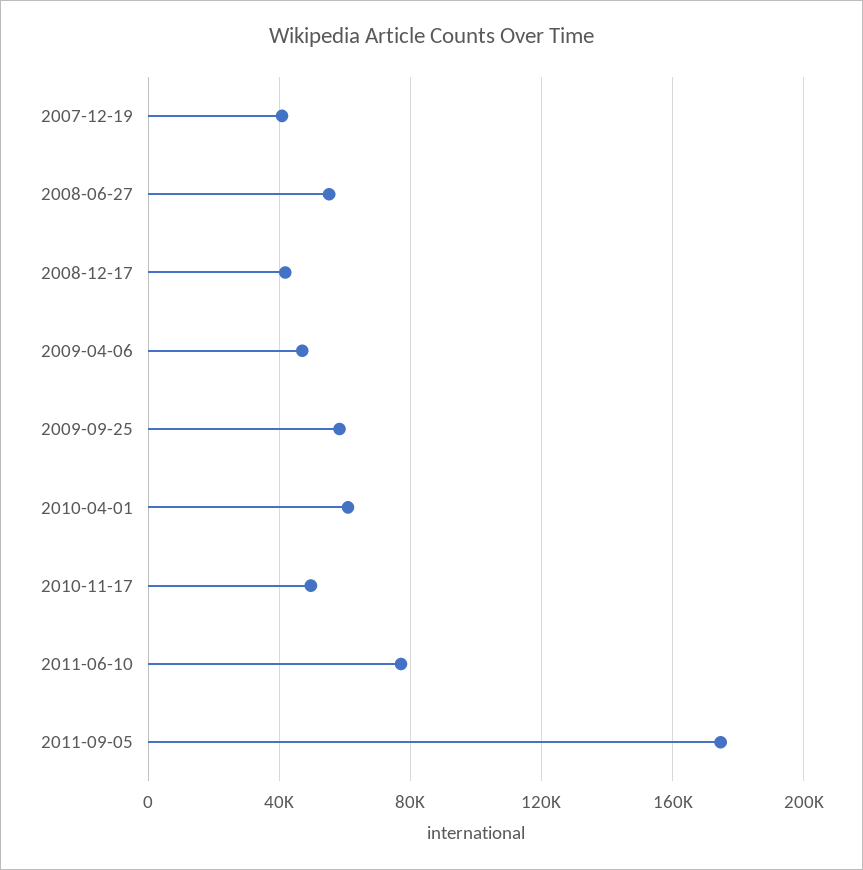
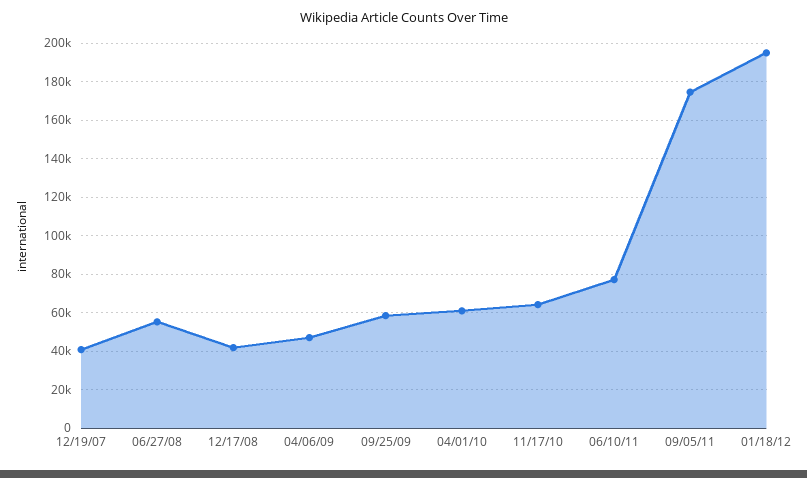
2010-11-17: 50000 -> 65000
01/18/12: none -> 195000

